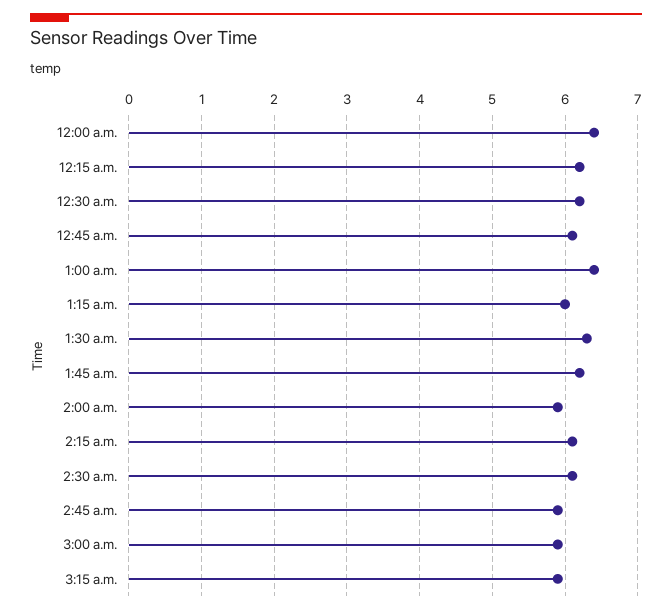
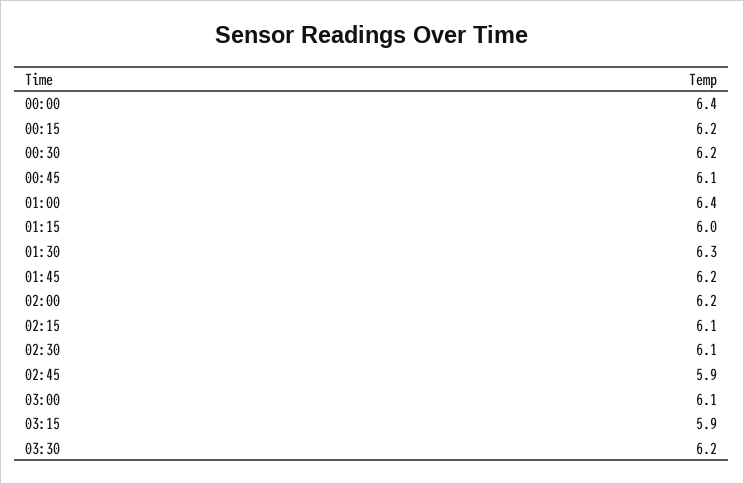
2:00 a.m.: 5.9 -> 6.2
3:00 a.m.: 5.9 -> 6.1
03:30: none -> 6.2

